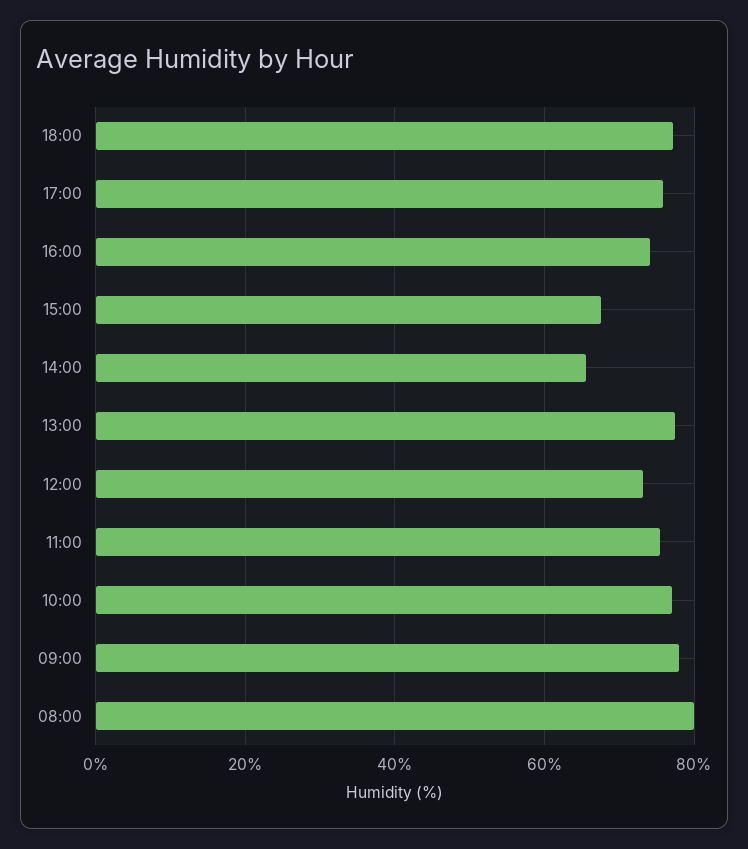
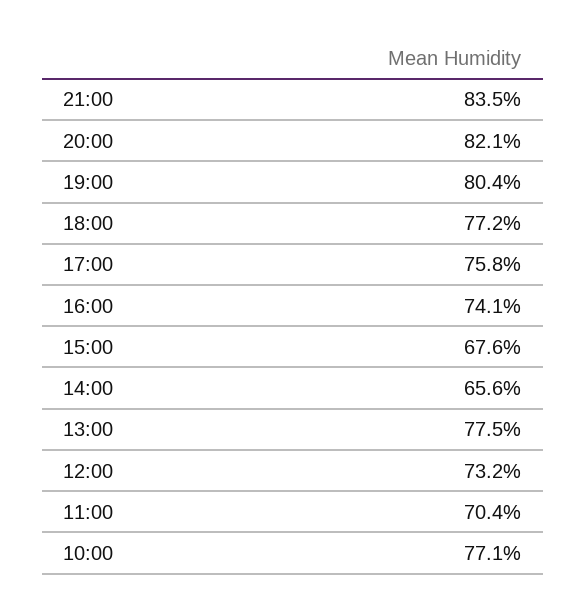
11:00: 76 -> 70.4
09:00: 78 -> none
08:00: 80 -> none
21:00: none -> 83.5
20:00: none -> 82.1
19:00: none -> 80.4

